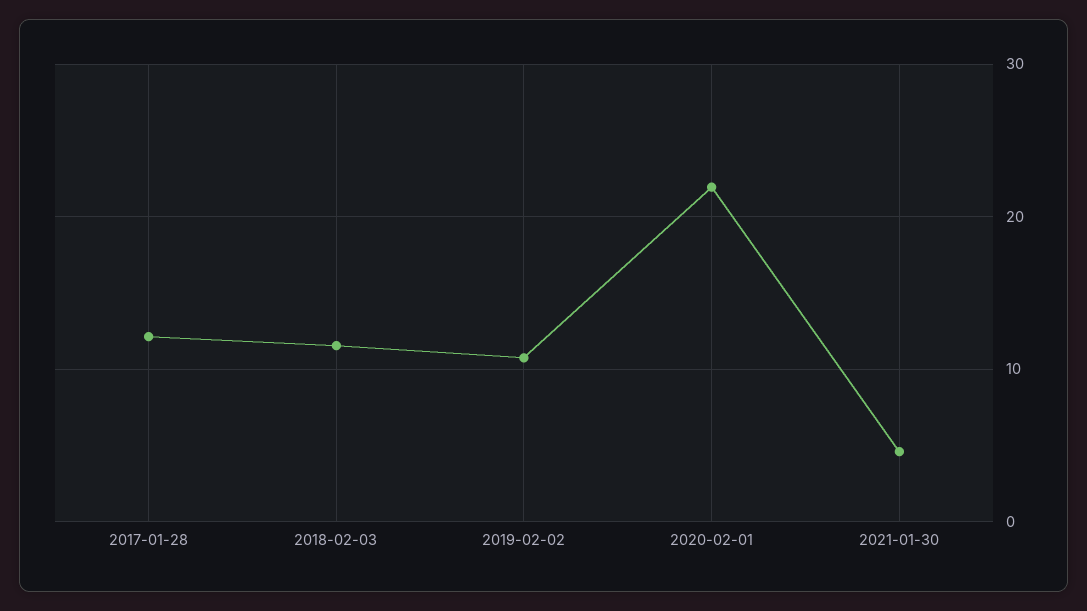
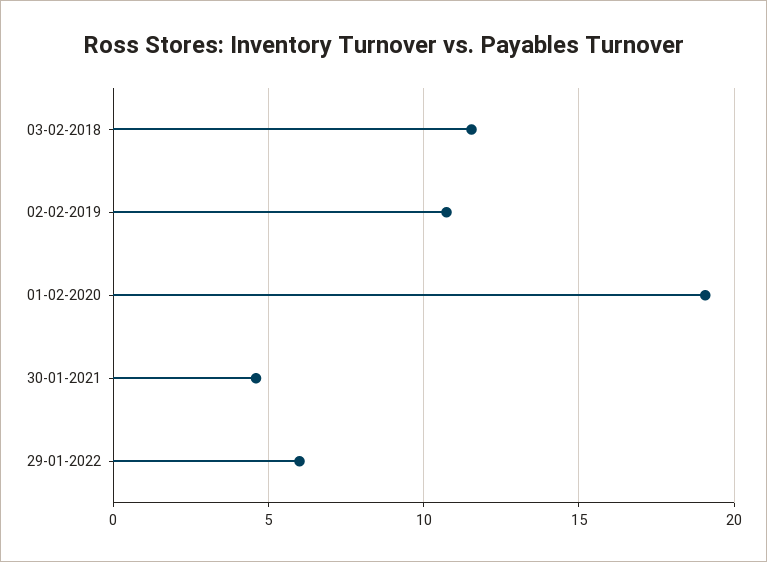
2017-01-28: 12 -> none
2020-02-01: 22 -> 19
29-01-2022: none -> 6

